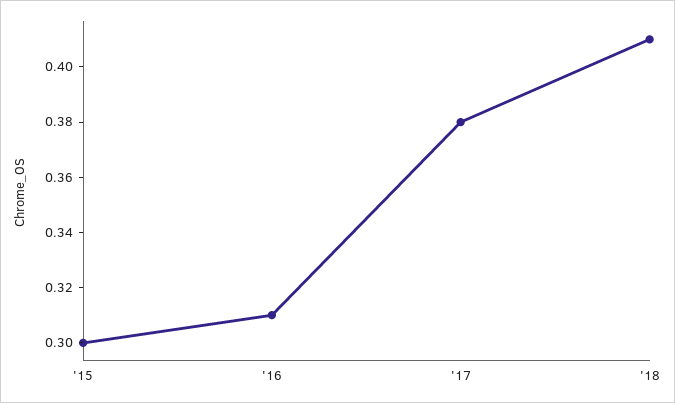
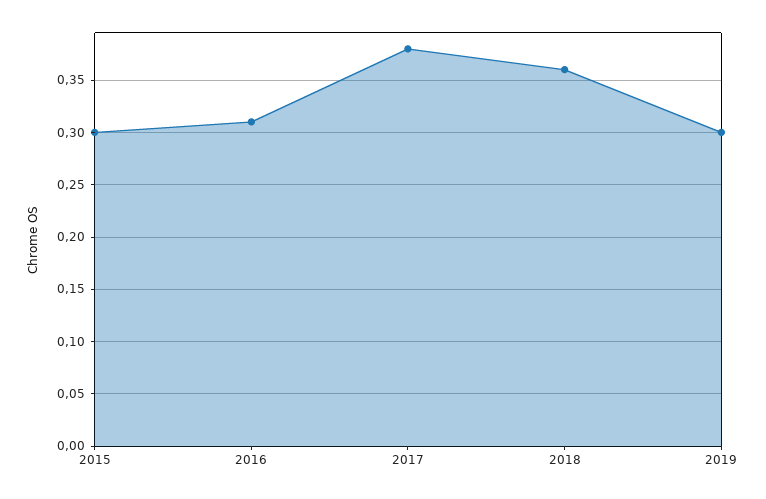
'18: 0.41 -> 0.36
2019: none -> 0.3

